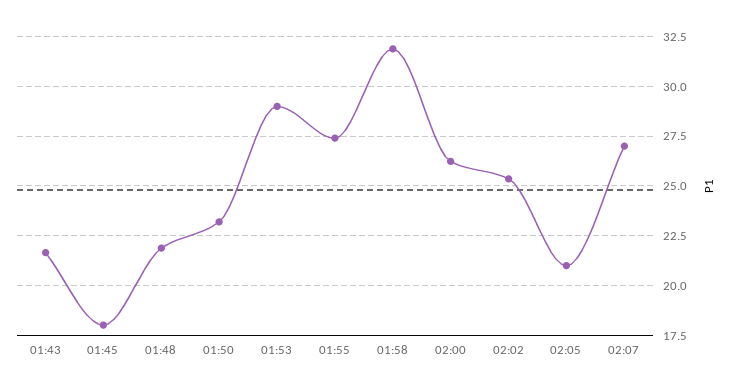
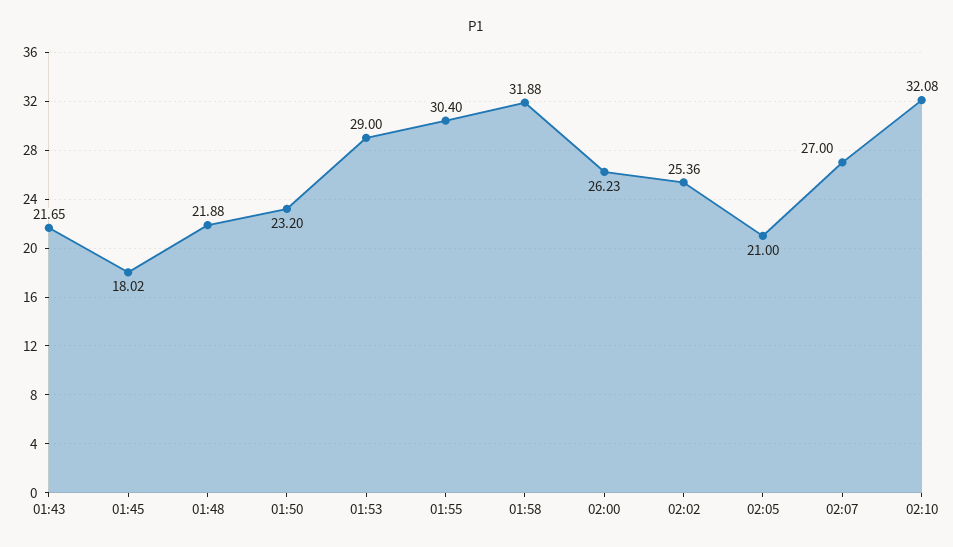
01:55: 27.5 -> 30.4
02:10: none -> 32.08

